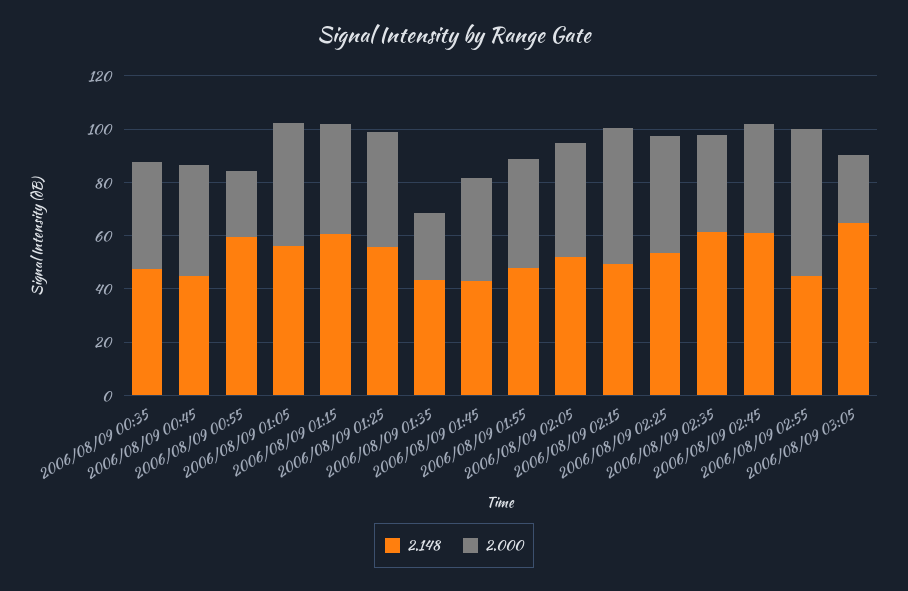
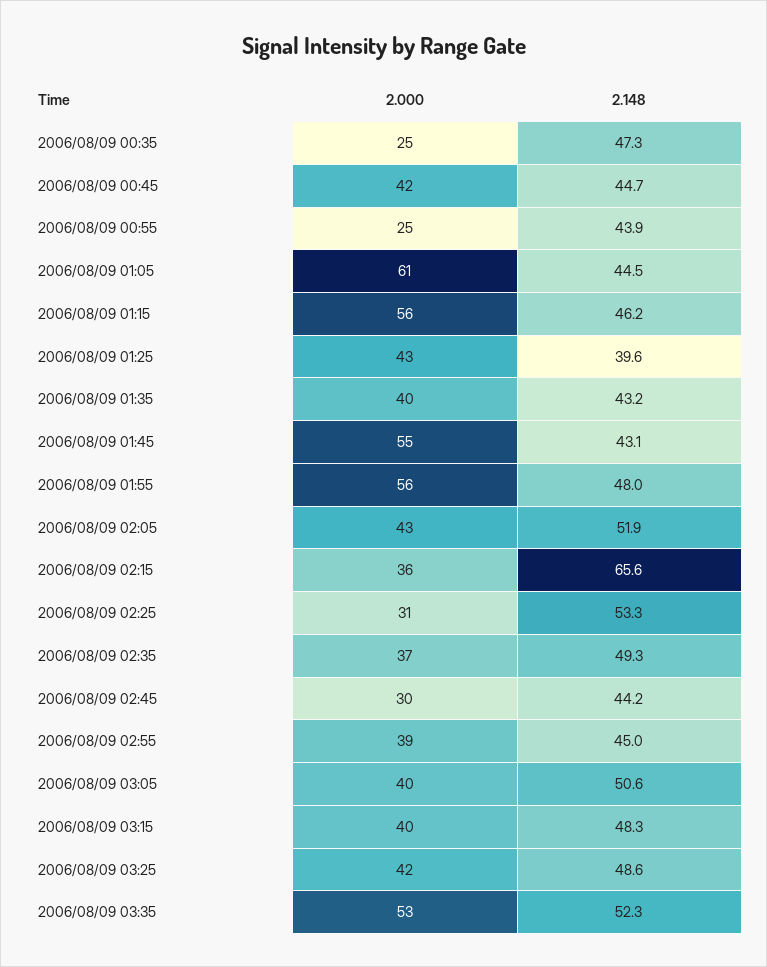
2.000, 2006/08/09 00:35: 40 -> 25
2.148, 2006/08/09 00:55: 60 -> 43.9
2.148, 2006/08/09 01:05: 55 -> 44.5
2.000, 2006/08/09 01:05: 45 -> 61
2.148, 2006/08/09 01:15: 60 -> 46.2
2.000, 2006/08/09 01:15: 40 -> 56
2.148, 2006/08/09 01:25: 55 -> 39.6
2.000, 2006/08/09 01:35: 25 -> 40
2.000, 2006/08/09 01:45: 40 -> 55
2.000, 2006/08/09 01:55: 40 -> 56
2.148, 2006/08/09 02:15: 50 -> 65.6
2.000, 2006/08/09 02:15: 50 -> 36
2.000, 2006/08/09 02:25: 45 -> 31
2.148, 2006/08/09 02:35: 60 -> 49.3
2.148, 2006/08/09 02:45: 60 -> 44.2
2.000, 2006/08/09 02:45: 40 -> 30
2.000, 2006/08/09 02:55: 55 -> 39
2.148, 2006/08/09 03:05: 65 -> 50.6
2.000, 2006/08/09 03:05: 25 -> 40
2.000, 2006/08/09 03:15: none -> 40
2.148, 2006/08/09 03:15: none -> 48.3
2.000, 2006/08/09 03:25: none -> 42
2.148, 2006/08/09 03:25: none -> 48.6
2.000, 2006/08/09 03:35: none -> 53
2.148, 2006/08/09 03:35: none -> 52.3

